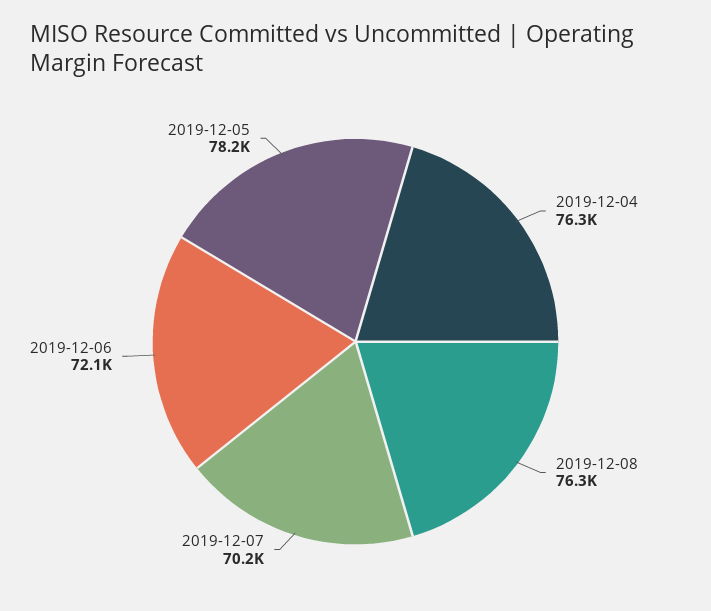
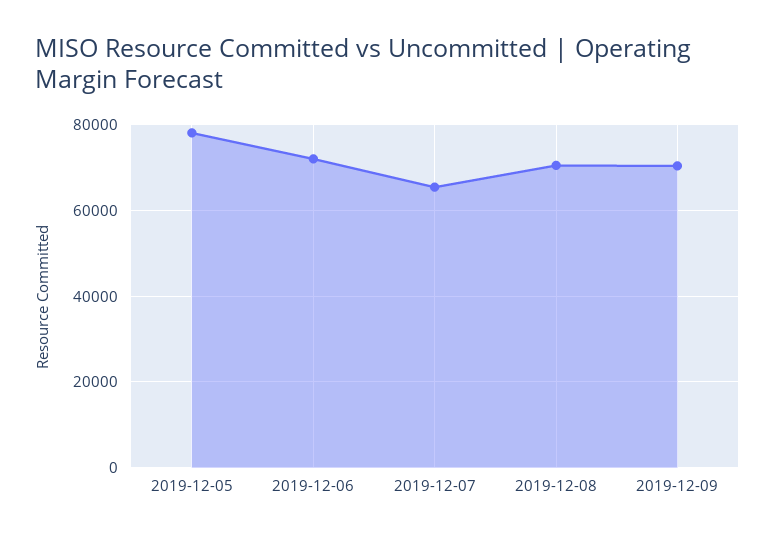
2019-12-04: 76300 -> none
2019-12-08: 76300 -> 70000
2019-12-07: 70200 -> 66000
2019-12-09: none -> 70000

